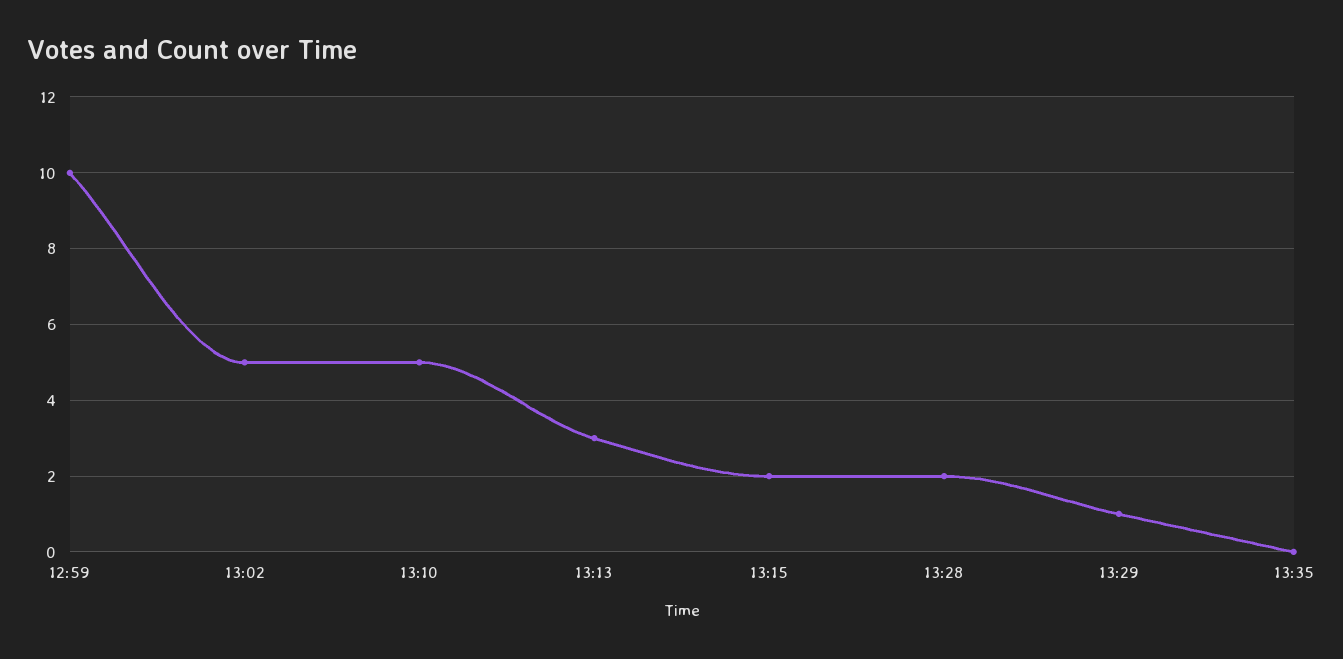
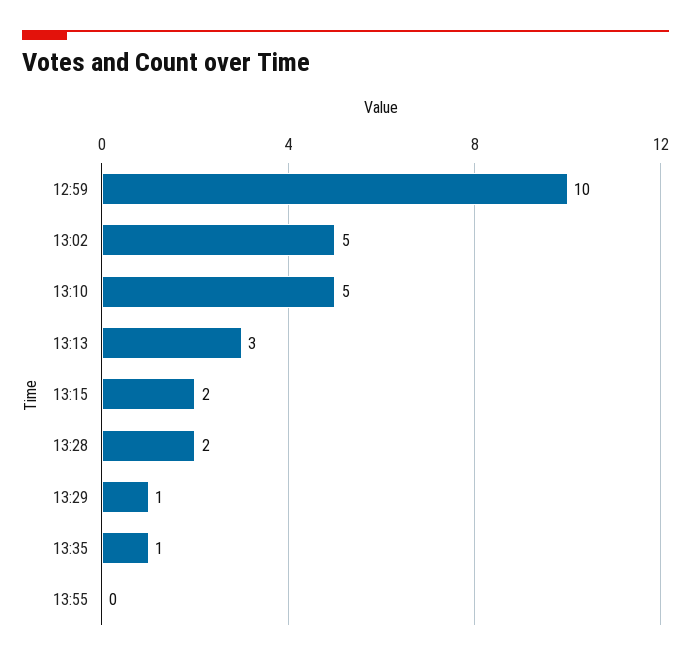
13:35: 0 -> 1
13:55: none -> 0

